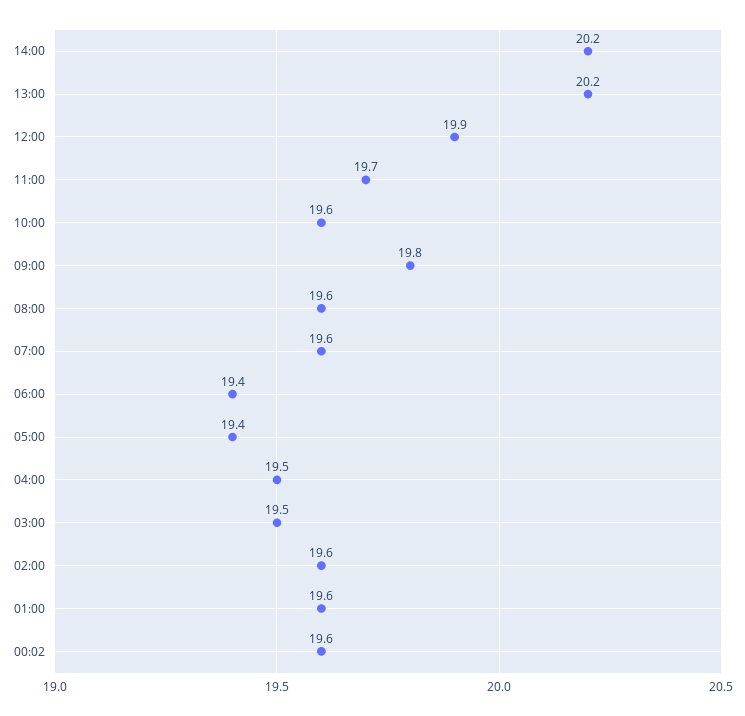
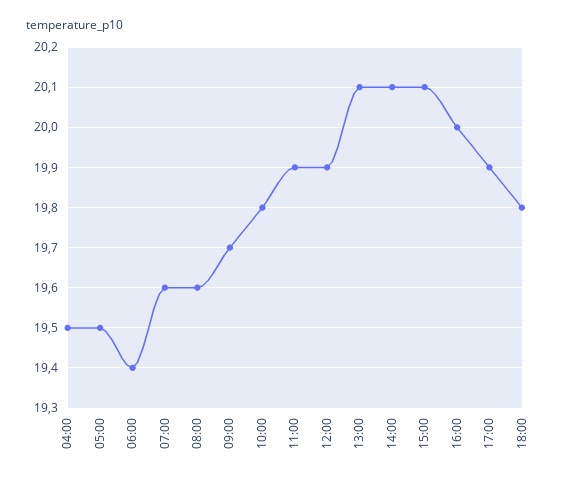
14:00: 20.2 -> 20.1
13:00: 20.2 -> 20.1
11:00: 19.7 -> 19.9
10:00: 19.6 -> 19.8
09:00: 19.8 -> 19.7
05:00: 19.4 -> 19.5
03:00: 19.5 -> none
02:00: 19.6 -> none
01:00: 19.6 -> none
00:02: 19.6 -> none
15:00: none -> 20.1
16:00: none -> 20
17:00: none -> 19.9
18:00: none -> 19.8

